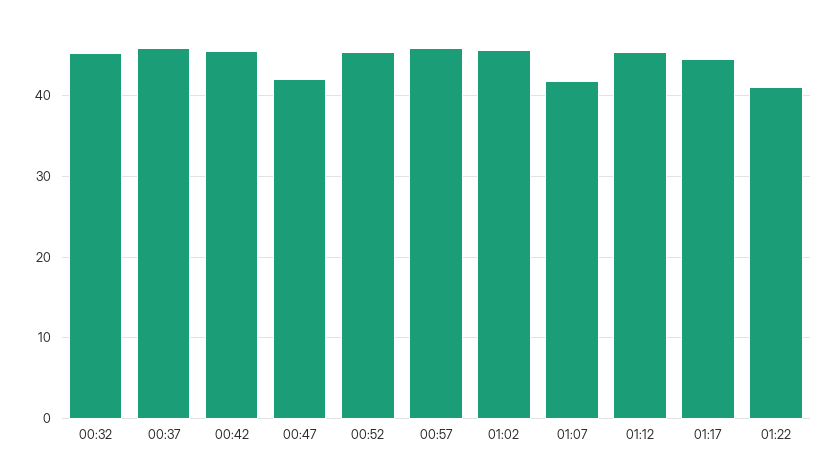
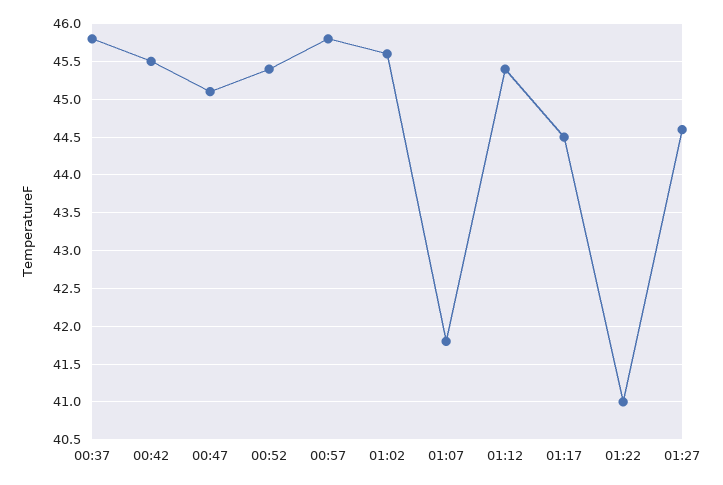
00:32: 45 -> none
00:47: 42 -> 45.1
01:27: none -> 44.6

